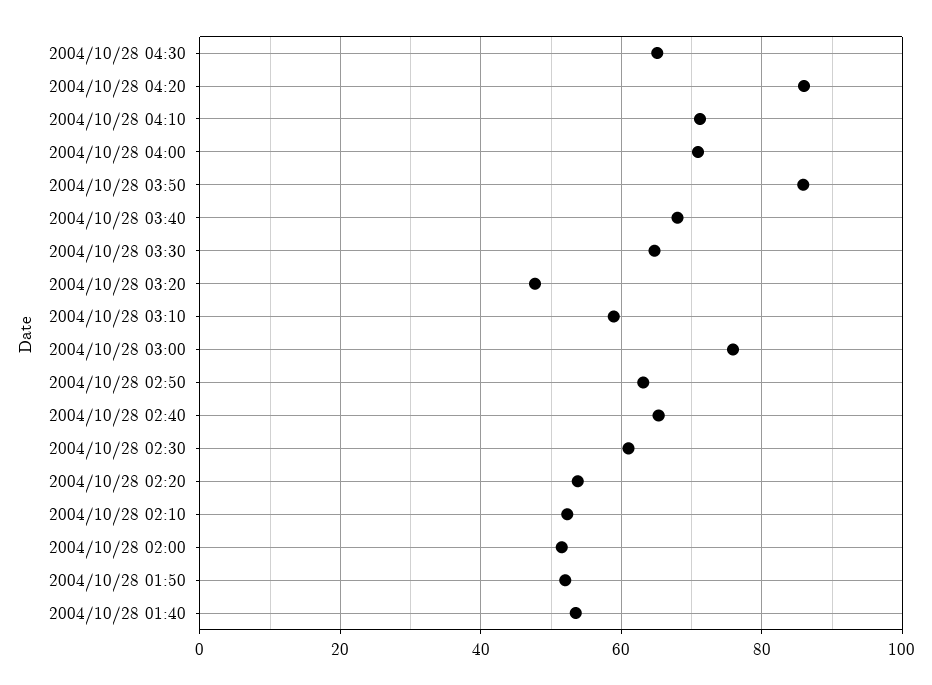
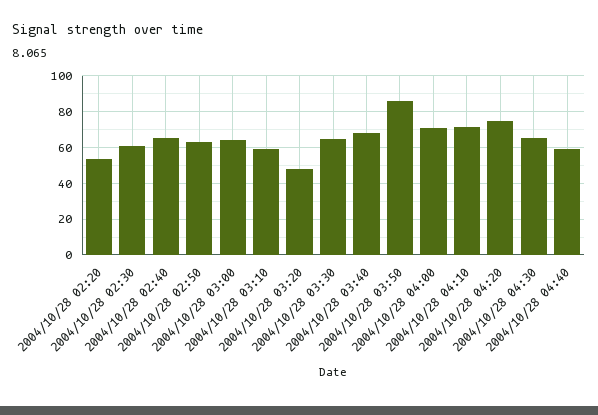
2004/10/28 04:20: 86 -> 75
2004/10/28 03:00: 76 -> 65
2004/10/28 02:10: 52 -> none
2004/10/28 02:00: 52 -> none
2004/10/28 01:50: 52 -> none
2004/10/28 01:40: 54 -> none
2004/10/28 04:40: none -> 60

